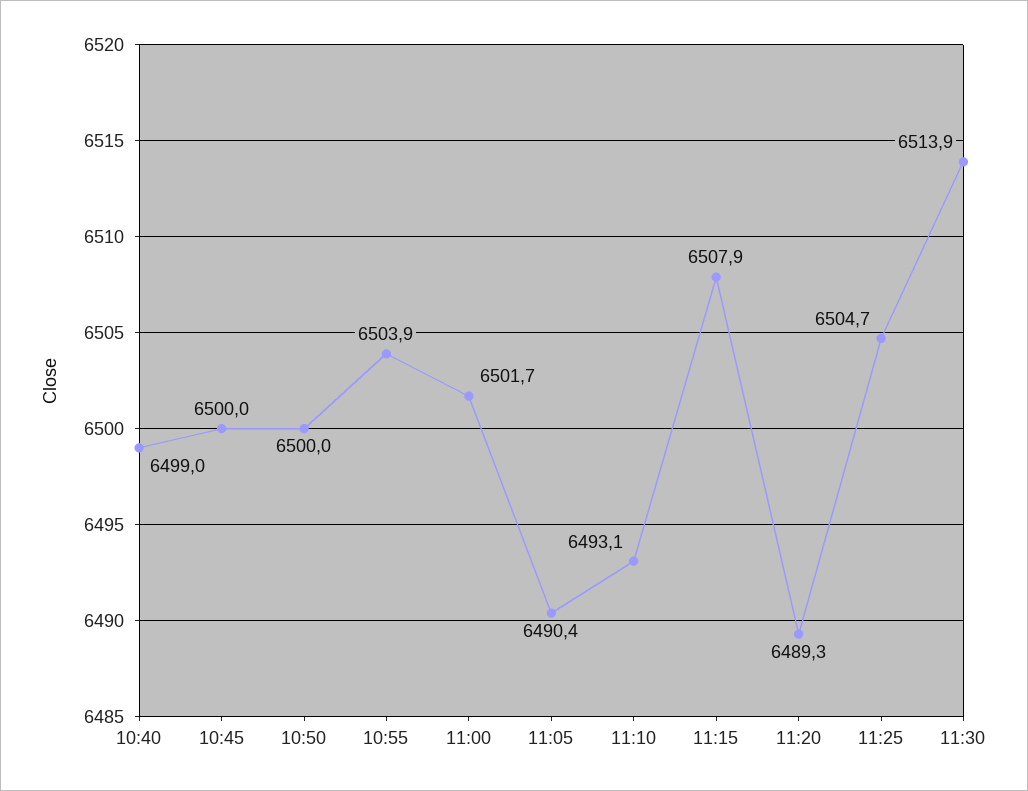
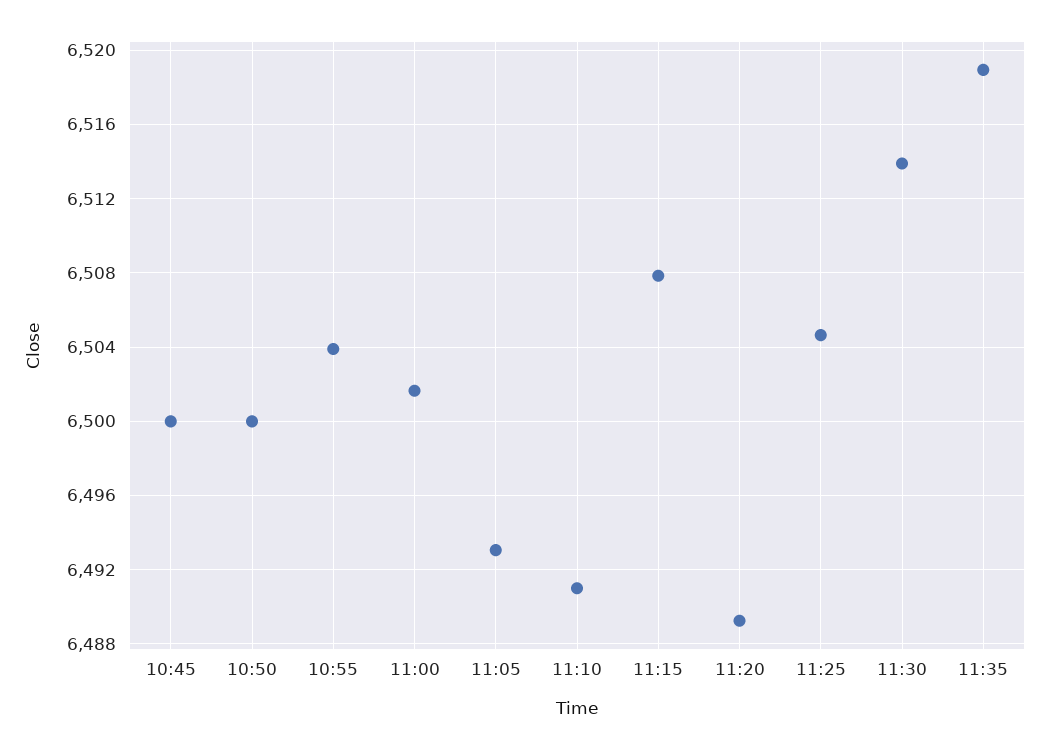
10:40: 6499 -> none
11:05: 6490.4 -> 6493
11:10: 6493.1 -> 6491
11:35: none -> 6519

